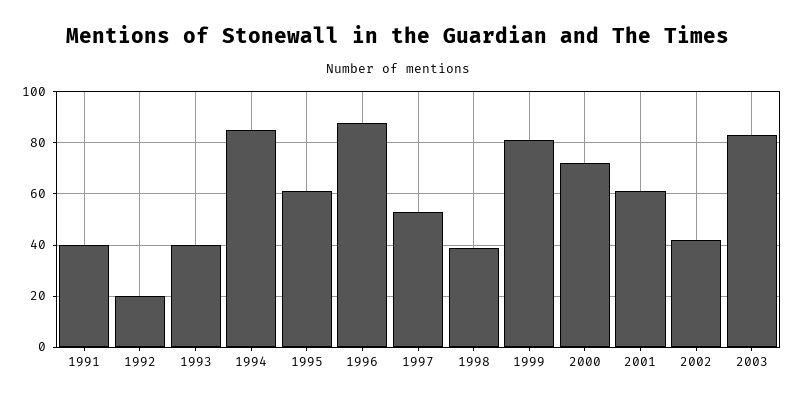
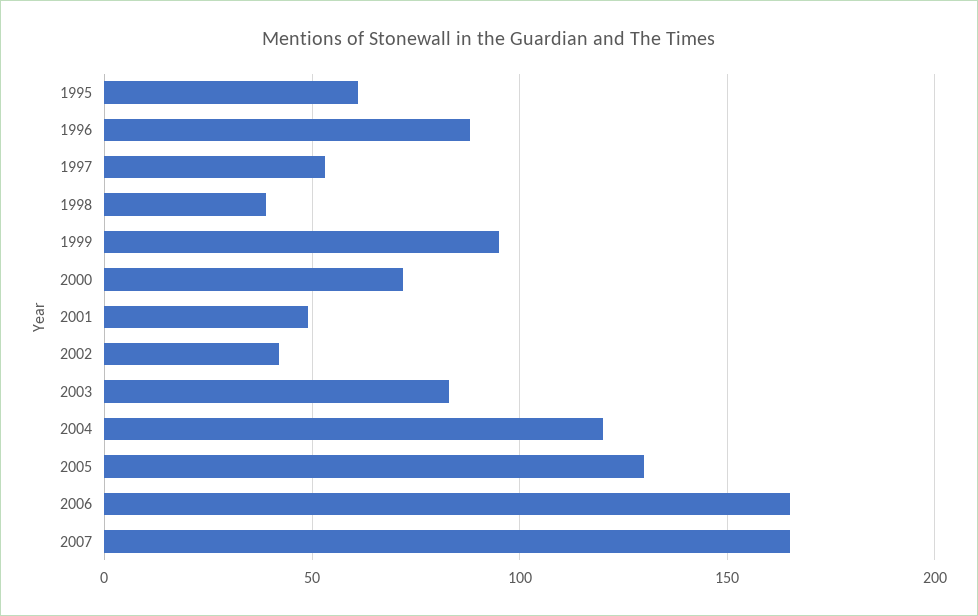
1991: 40 -> none
1992: 20 -> none
1993: 40 -> none
1994: 85 -> none
1999: 80 -> 95
2001: 60 -> 50
2004: none -> 120
2005: none -> 130
2006: none -> 165
2007: none -> 165

